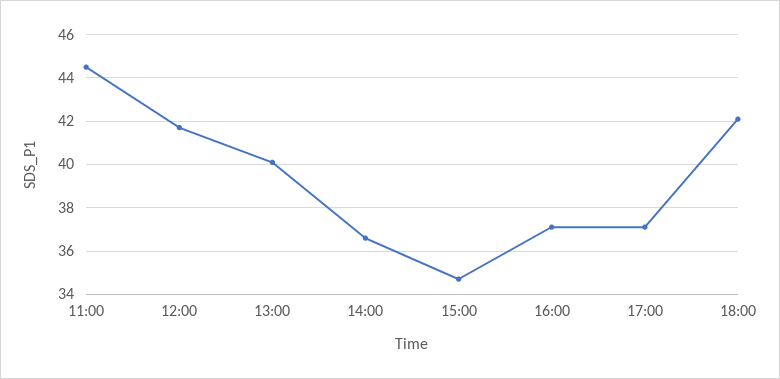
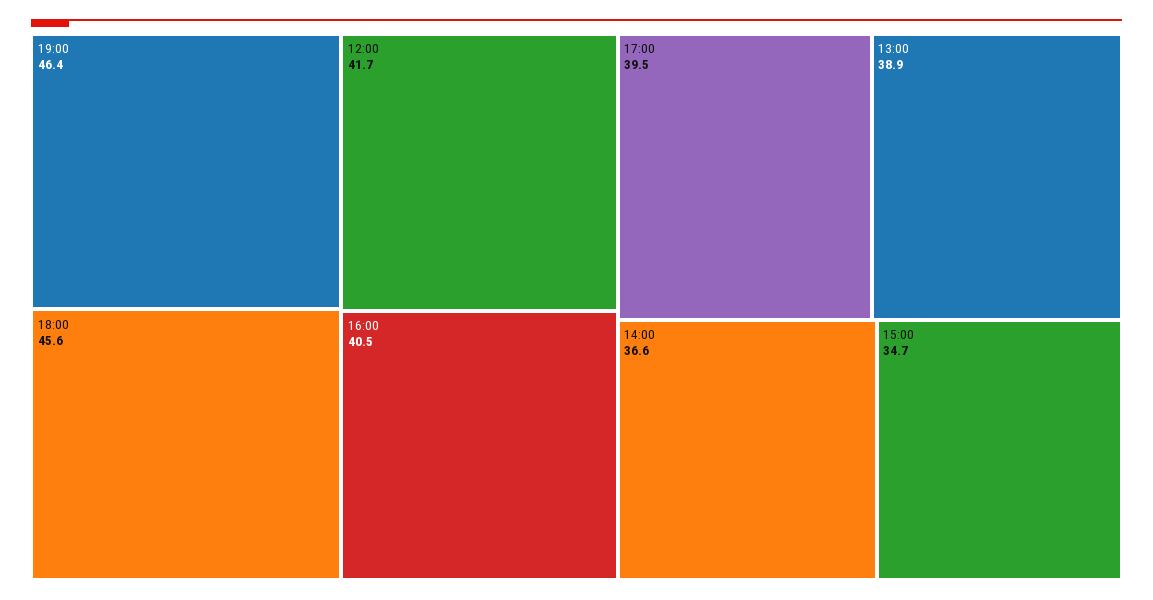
11:00: 44.5 -> none
13:00: 40 -> 38.9
16:00: 37 -> 40.5
17:00: 37 -> 39.5
18:00: 42 -> 45.6
19:00: none -> 46.4

